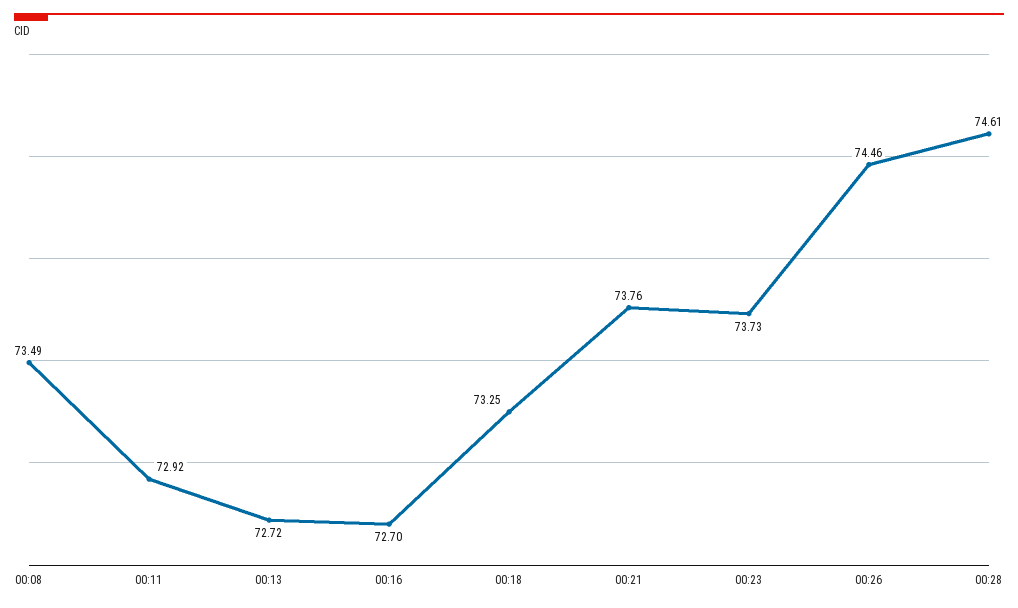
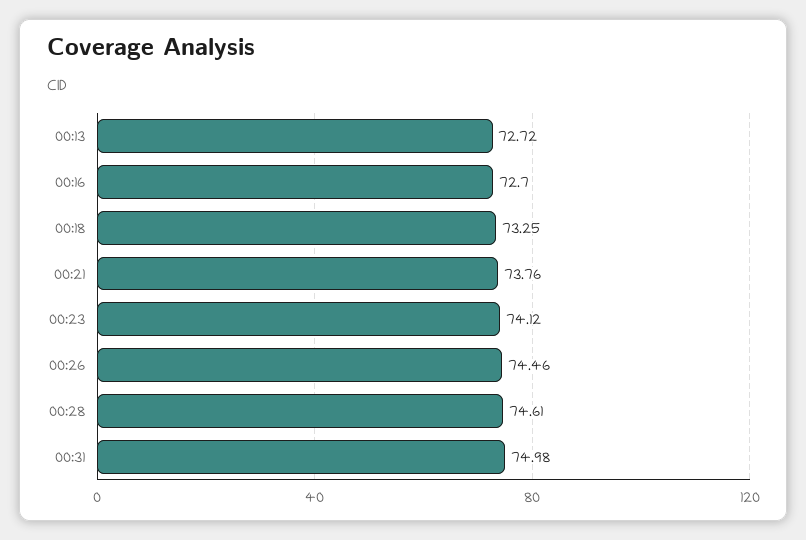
00:08: 73.49 -> none
00:11: 72.92 -> none
00:23: 73.73 -> 74.12
00:31: none -> 74.98

